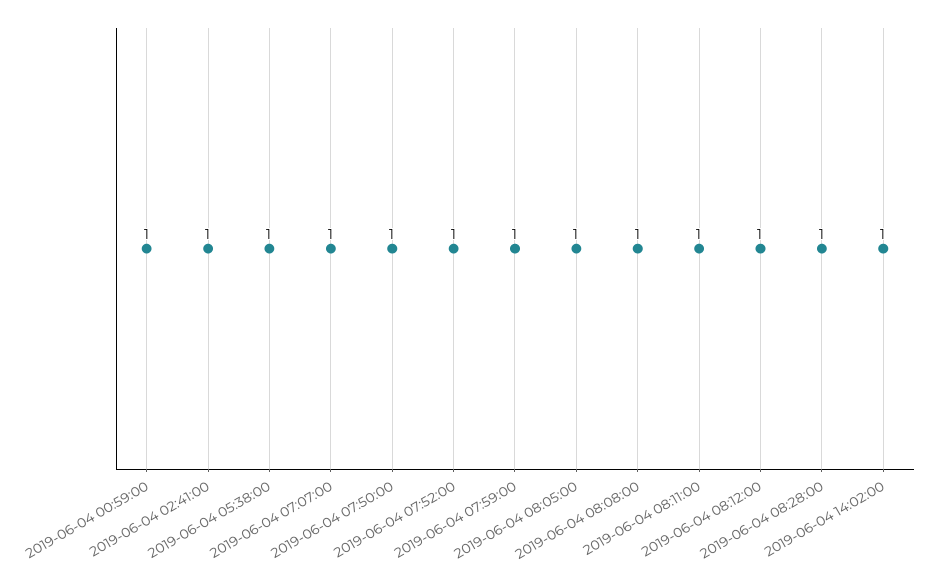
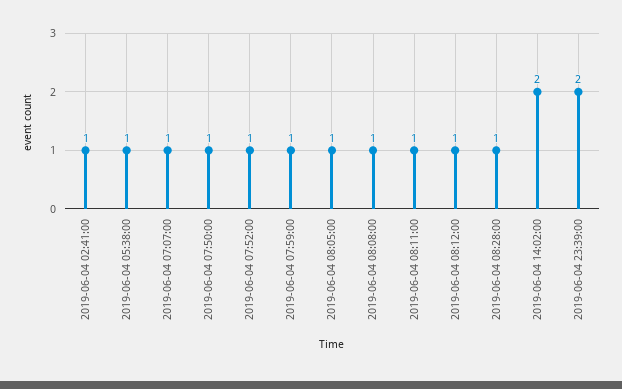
2019-06-04 00:59:00: 1 -> none
2019-06-04 14:02:00: 1 -> 2
2019-06-04 23:39:00: none -> 2

